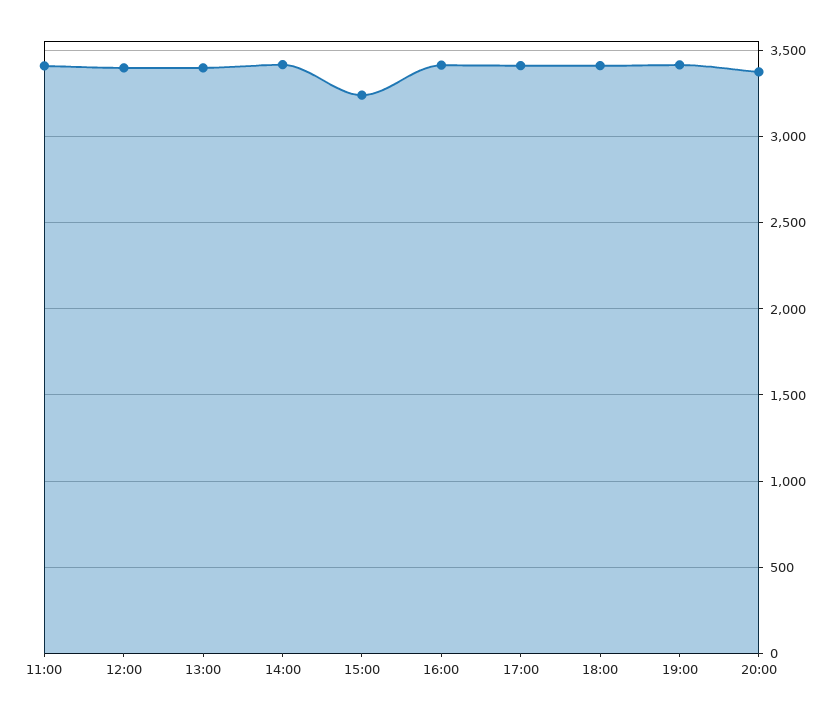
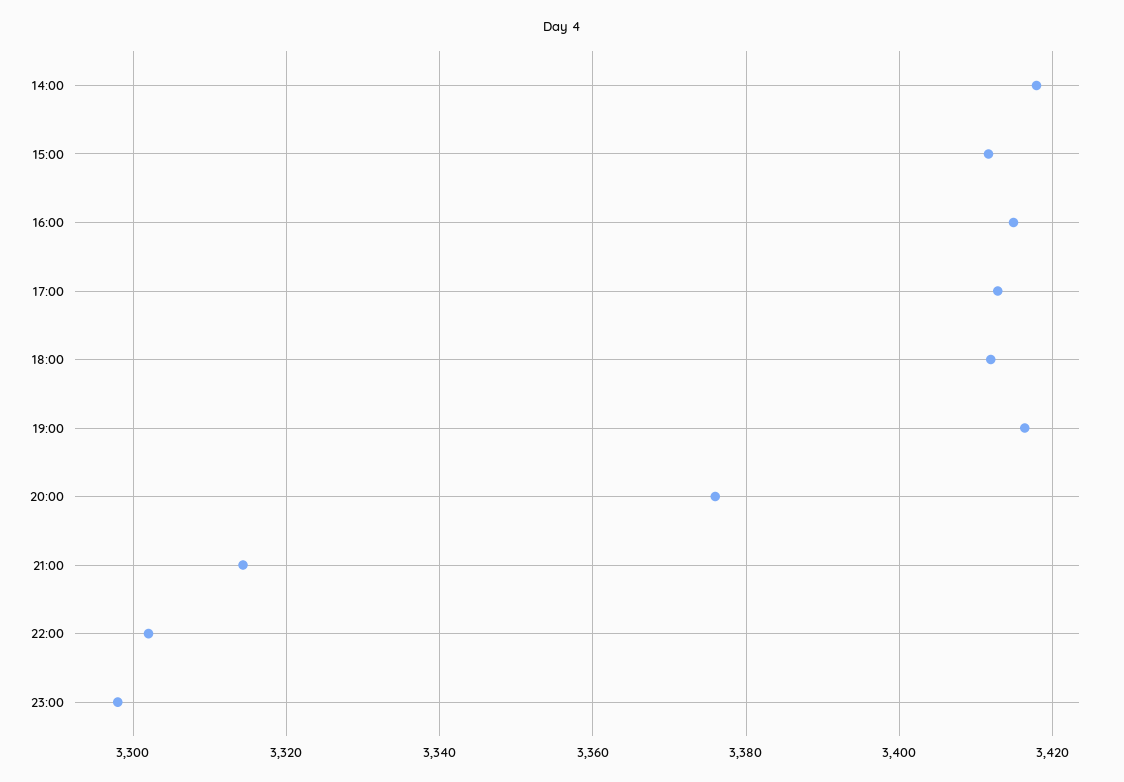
11:00: 3400 -> none
12:00: 3400 -> none
13:00: 3400 -> none
15:00: 3250 -> 3412
21:00: none -> 3314
22:00: none -> 3302
23:00: none -> 3298

